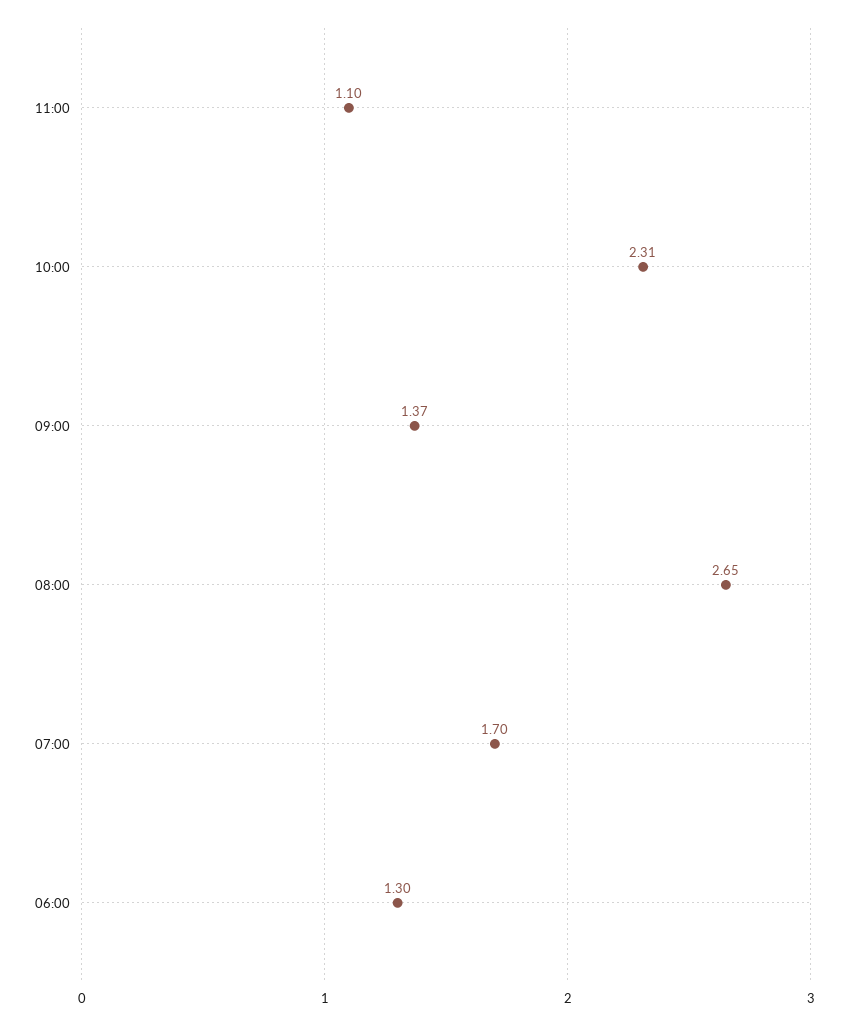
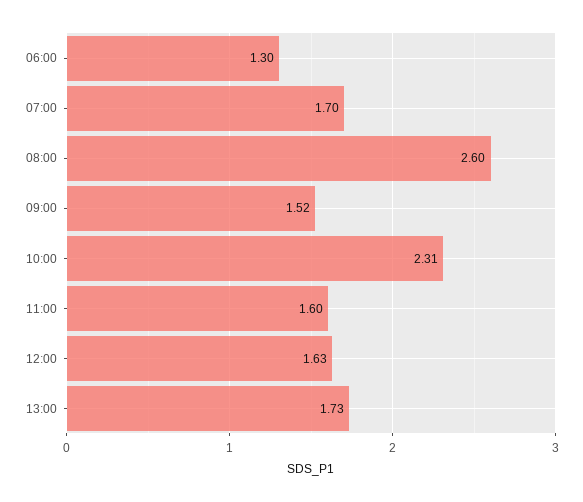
11:00: 1.1 -> 1.6
09:00: 1.37 -> 1.52
08:00: 2.65 -> 2.6
12:00: none -> 1.63
13:00: none -> 1.73

